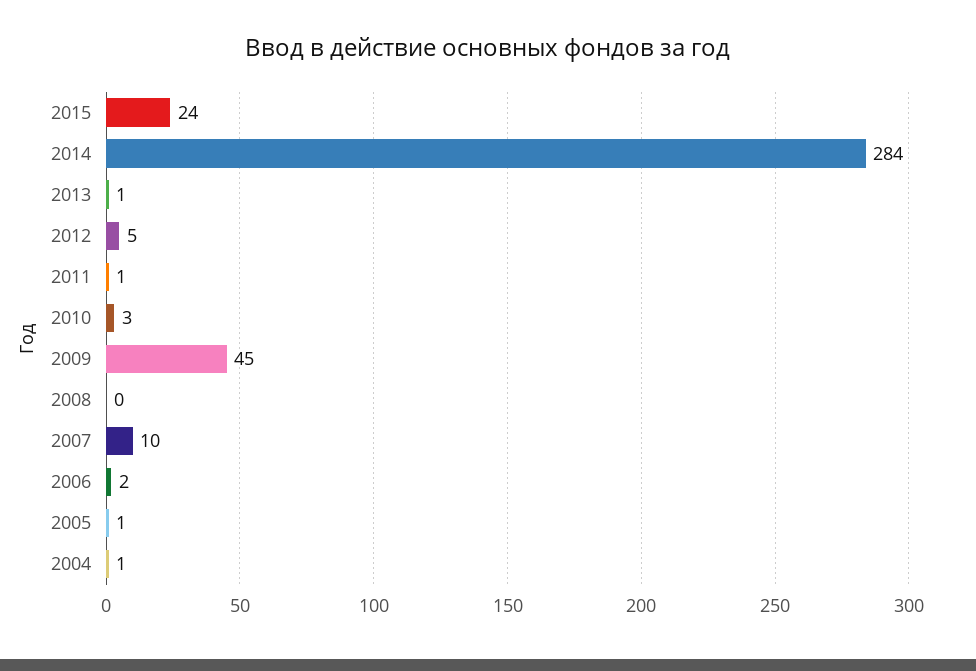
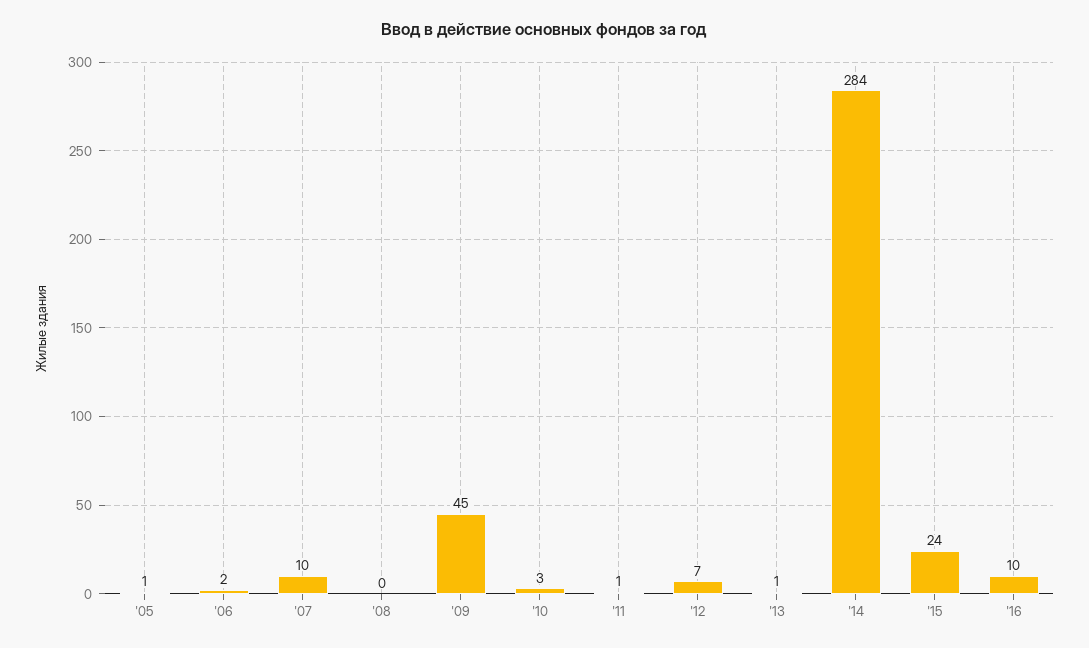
2012: 5 -> 7
2004: 1 -> none
'16: none -> 10

